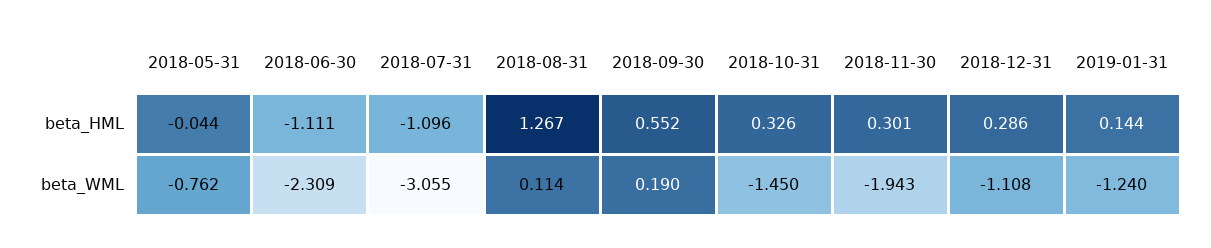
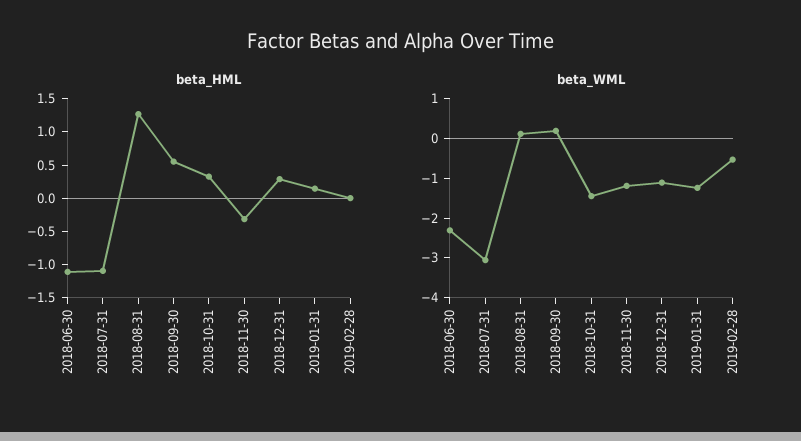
beta_HML, 2018-05-31: -0.044 -> none
beta_HML, 2018-11-30: 0.301 -> -0.25
beta_WML, 2018-05-31: -0.762 -> none
beta_WML, 2018-11-30: -1.943 -> -1.25
beta_HML, 2019-02-28: none -> 0
beta_WML, 2019-02-28: none -> -0.5

